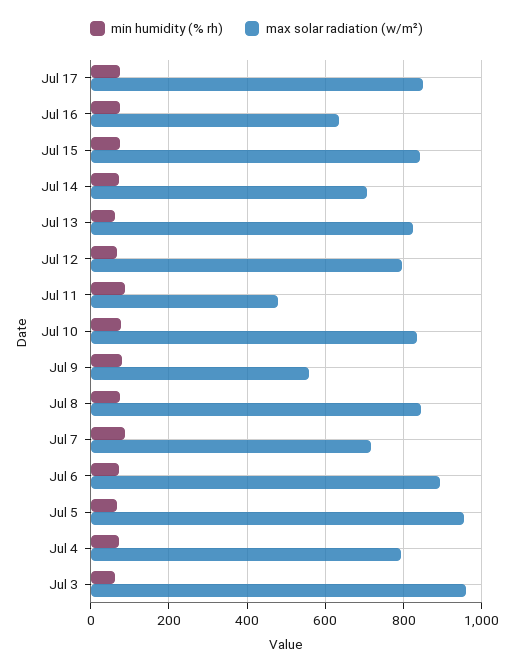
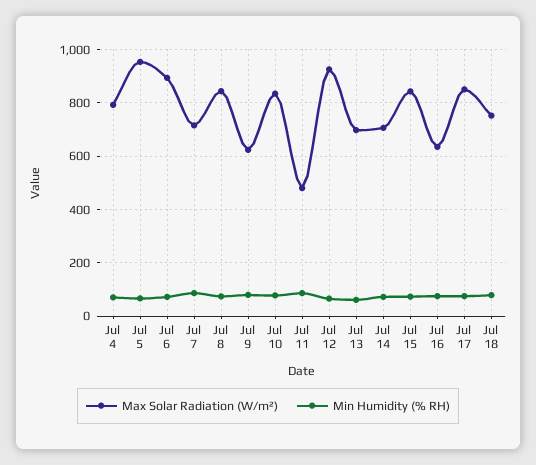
max solar radiation (w/m²), Jul 13: 820 -> 700
max solar radiation (w/m²), Jul 12: 800 -> 925
max solar radiation (w/m²), Jul 9: 560 -> 625
min humidity (% rh), Jul 3: 60 -> none
max solar radiation (w/m²), Jul 3: 960 -> none
max solar radiation (w/m²), Jul 18: none -> 750
min humidity (% rh), Jul 18: none -> 75

